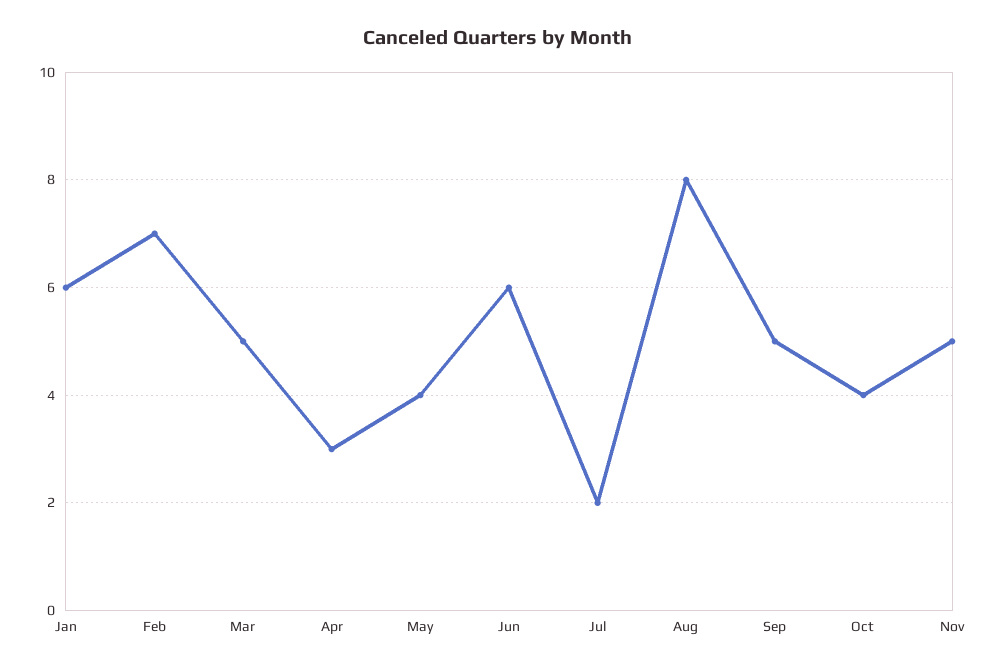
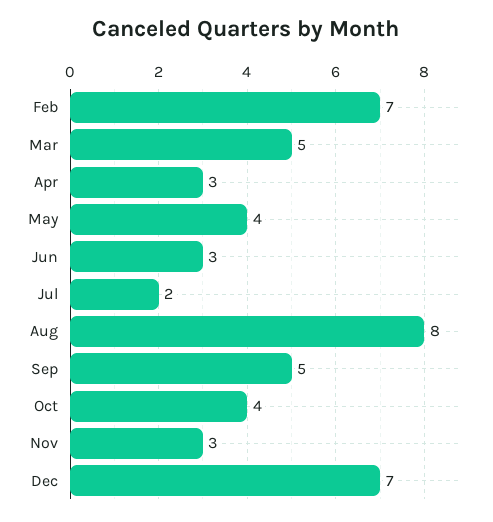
Jan: 6 -> none
Jun: 6 -> 3
Nov: 5 -> 3
Dec: none -> 7

